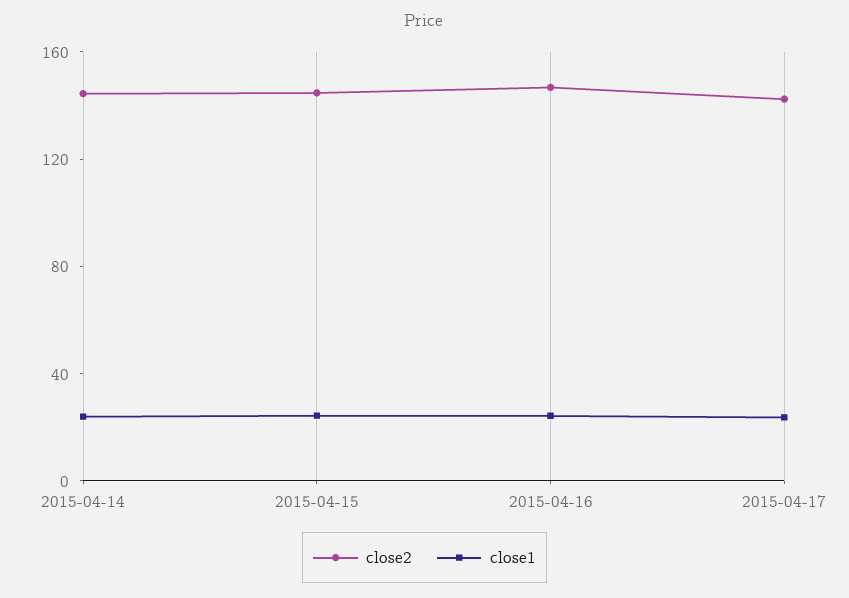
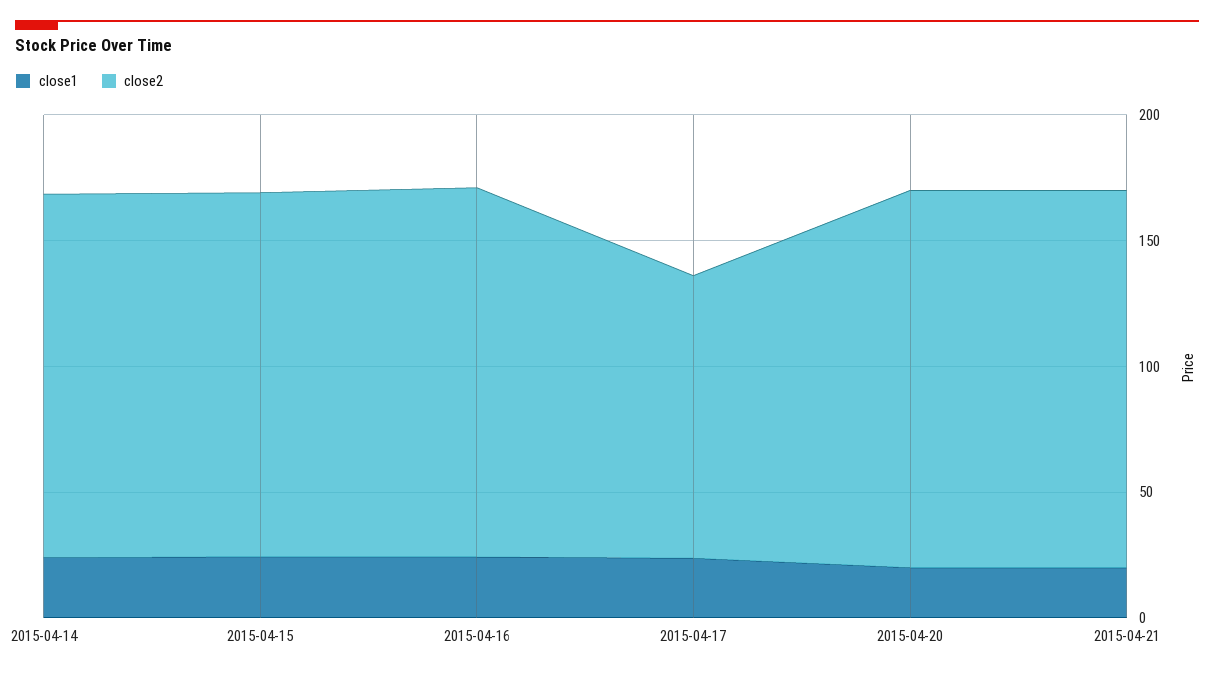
close2, 2015-04-17: 140 -> 110
close1, 2015-04-20: none -> 20
close2, 2015-04-20: none -> 150
close1, 2015-04-21: none -> 20
close2, 2015-04-21: none -> 150

